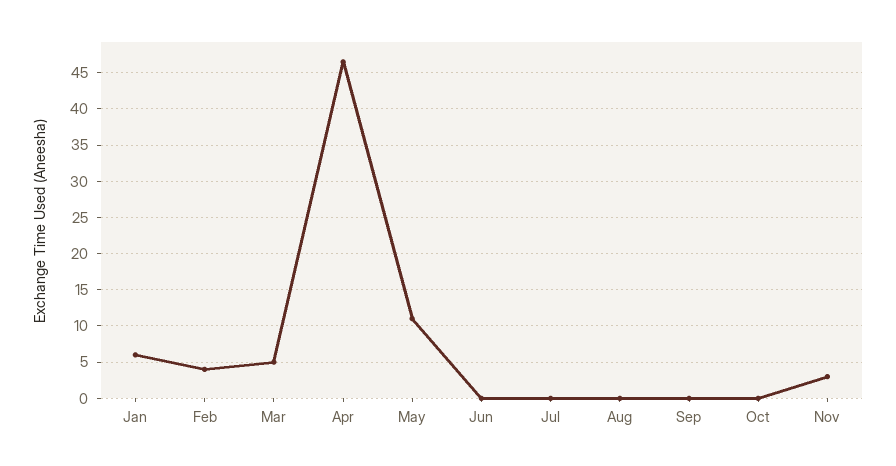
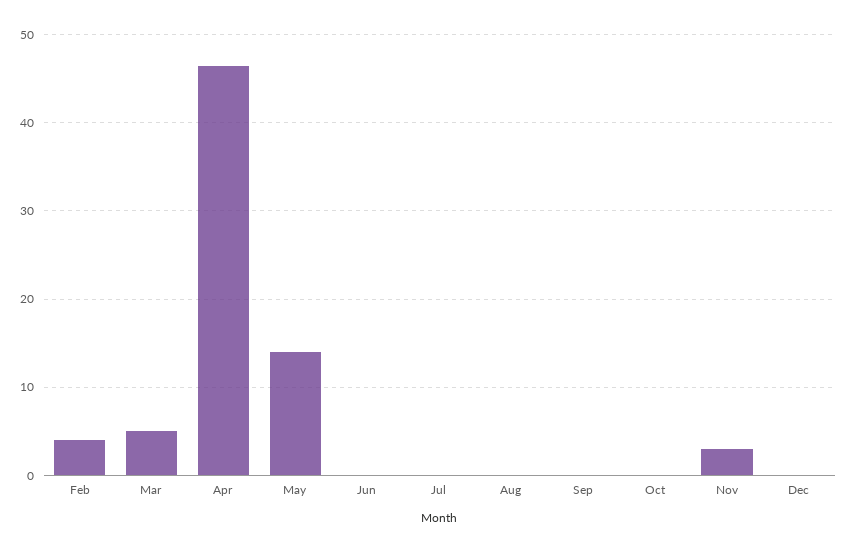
Jan: 6 -> none
May: 11 -> 14
Dec: none -> 0

